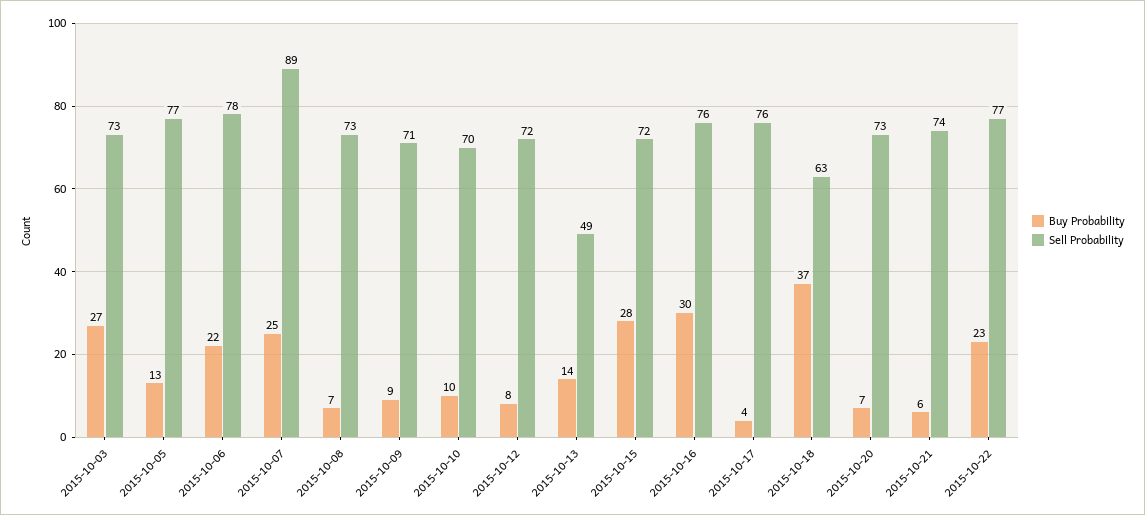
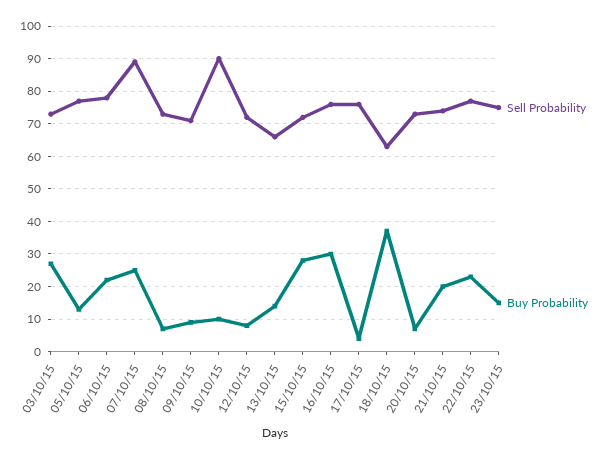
Sell Probability, 2015-10-10: 70 -> 90
Sell Probability, 2015-10-13: 49 -> 65
Buy Probability, 2015-10-21: 6 -> 20
Sell Probability, 23/10/15: none -> 75
Buy Probability, 23/10/15: none -> 15

